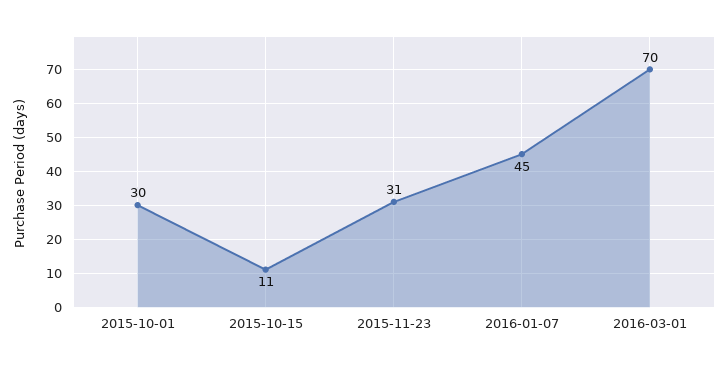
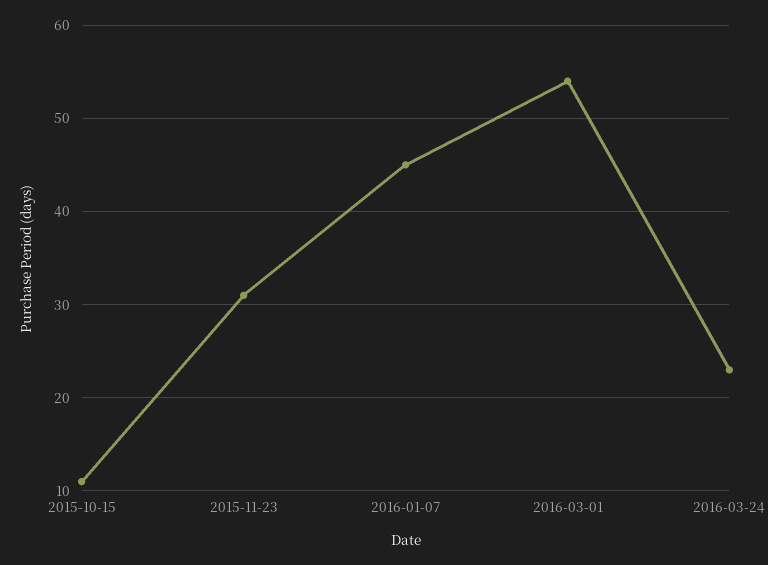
2015-10-01: 30 -> none
2016-03-01: 70 -> 54
2016-03-24: none -> 23

